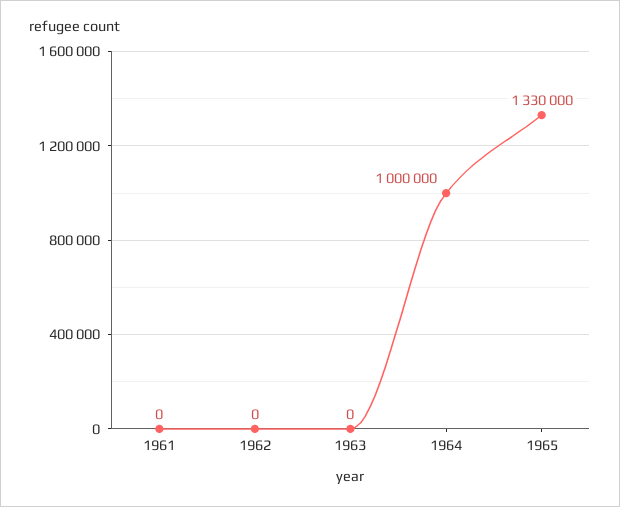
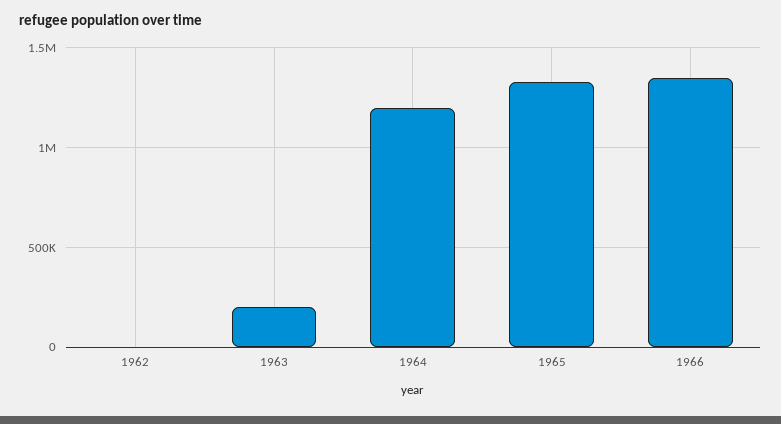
1961: 0 -> none
1963: 0 -> 200000
1964: 1000000 -> 1200000
1966: none -> 1350000

